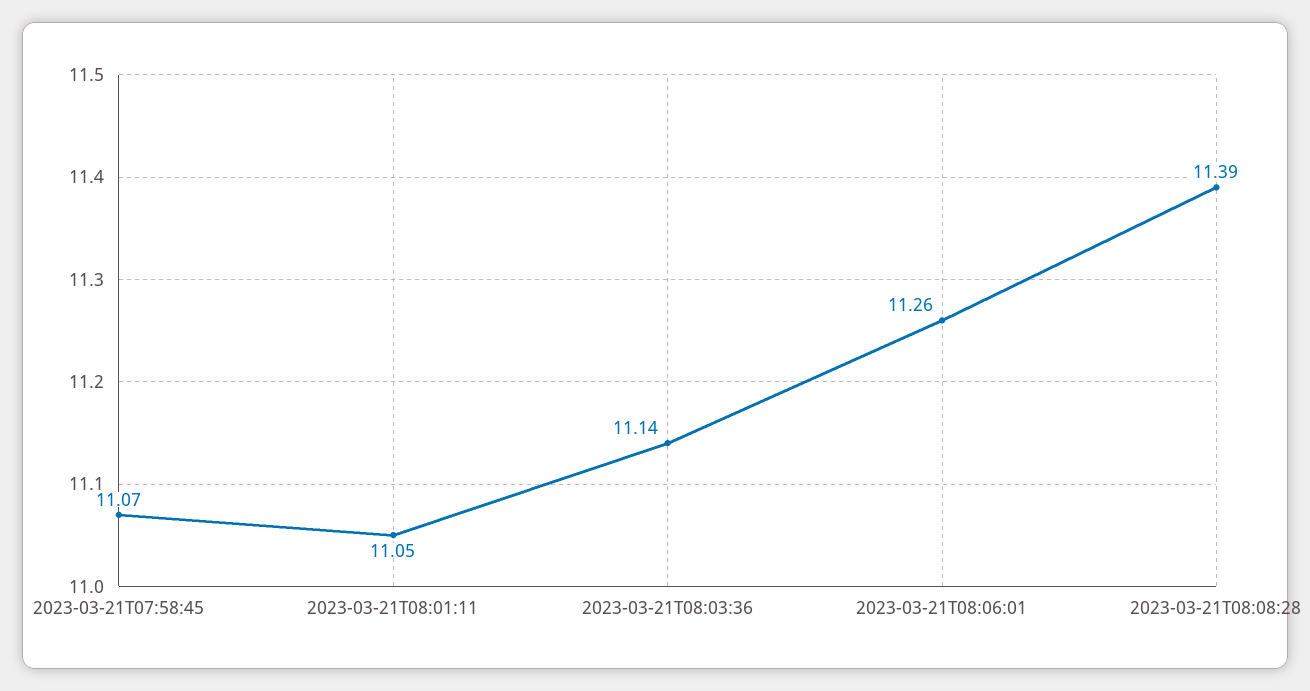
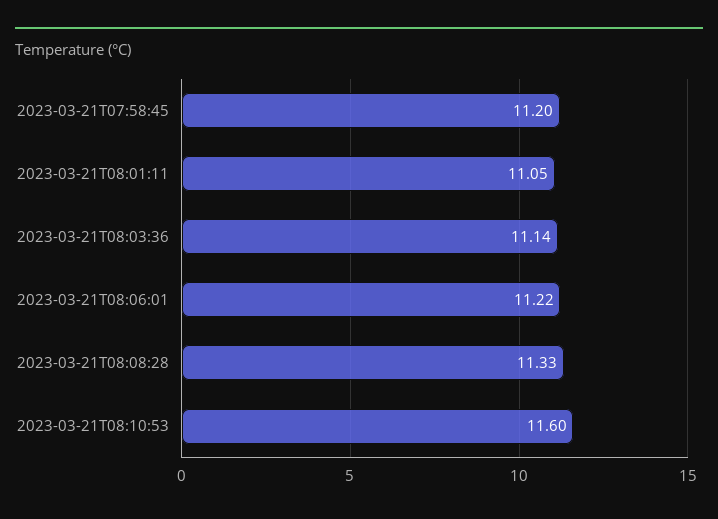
2023-03-21T07:58:45: 11.07 -> 11.2
2023-03-21T08:06:01: 11.26 -> 11.22
2023-03-21T08:08:28: 11.39 -> 11.33
2023-03-21T08:10:53: none -> 11.6

